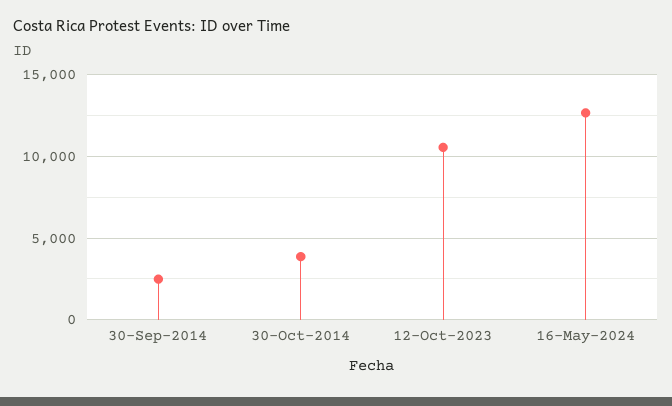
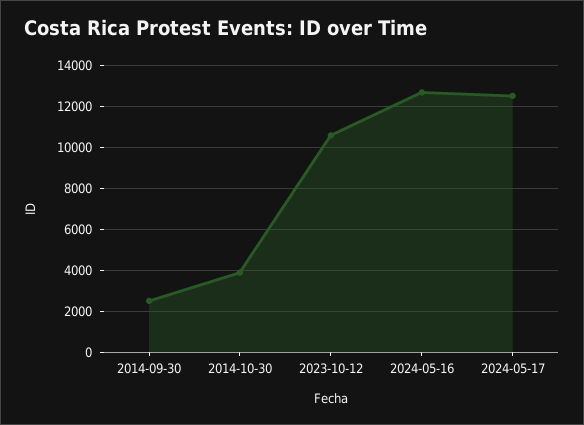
2024-05-17: none -> 12500

